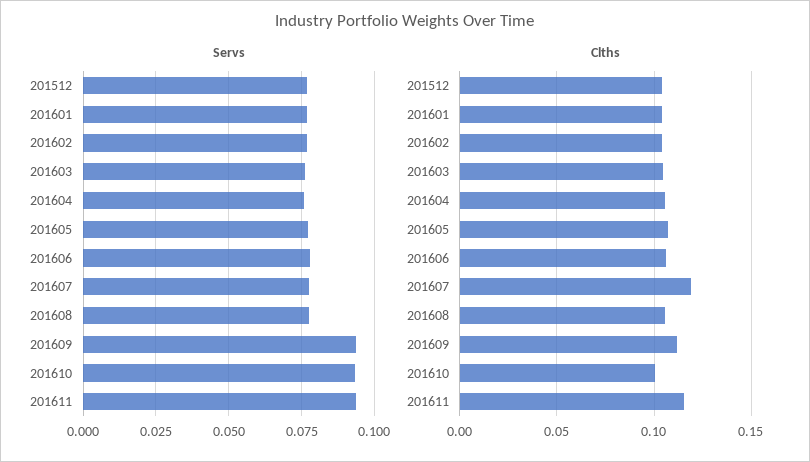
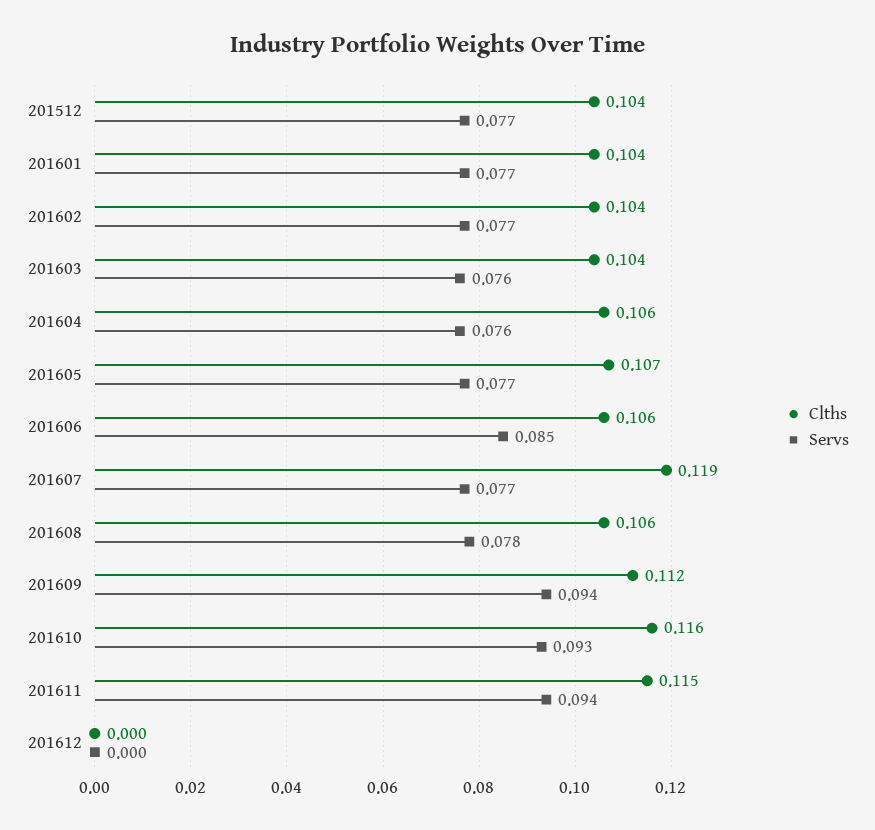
Servs, 201606: 0.0775 -> 0.085
Clths, 201610: 0.1 -> 0.116
Clths, 201612: none -> 0
Servs, 201612: none -> 0

